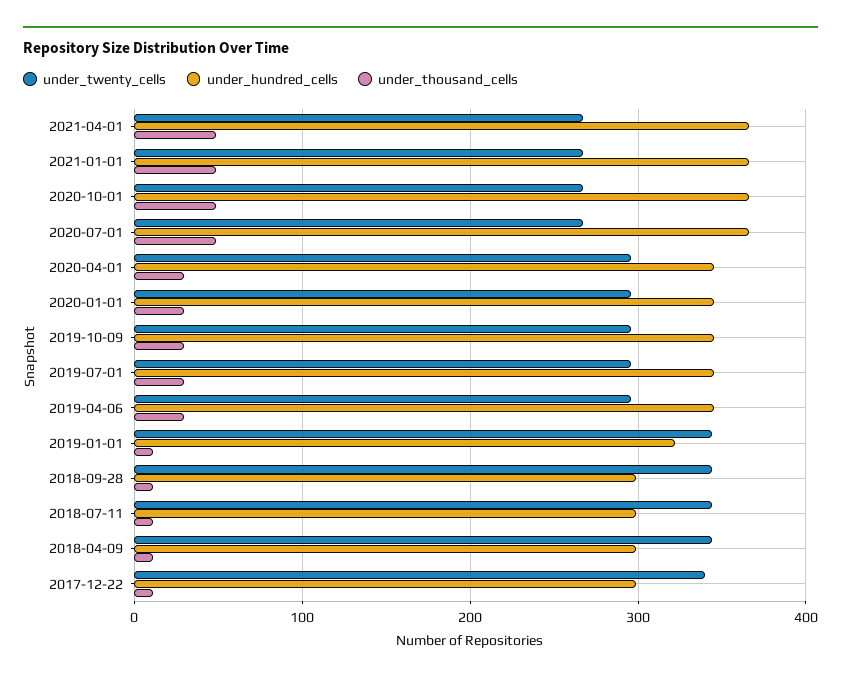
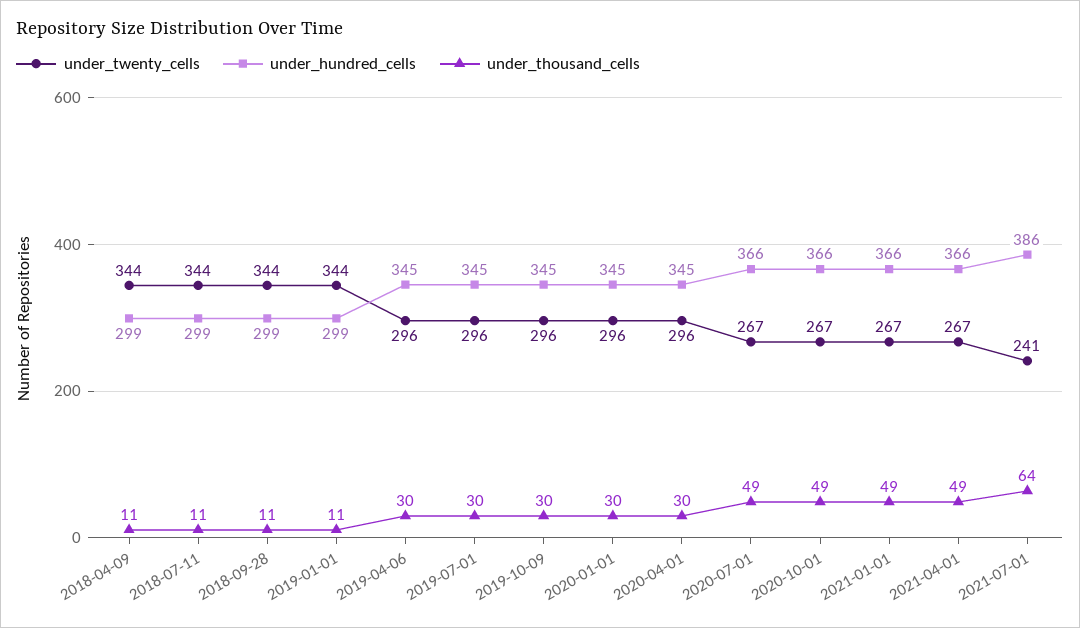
under_hundred_cells, 2019-01-01: 320 -> 299
under_twenty_cells, 2017-12-22: 340 -> none
under_hundred_cells, 2017-12-22: 300 -> none
under_thousand_cells, 2017-12-22: 10 -> none
under_twenty_cells, 2021-07-01: none -> 241
under_hundred_cells, 2021-07-01: none -> 386
under_thousand_cells, 2021-07-01: none -> 64

